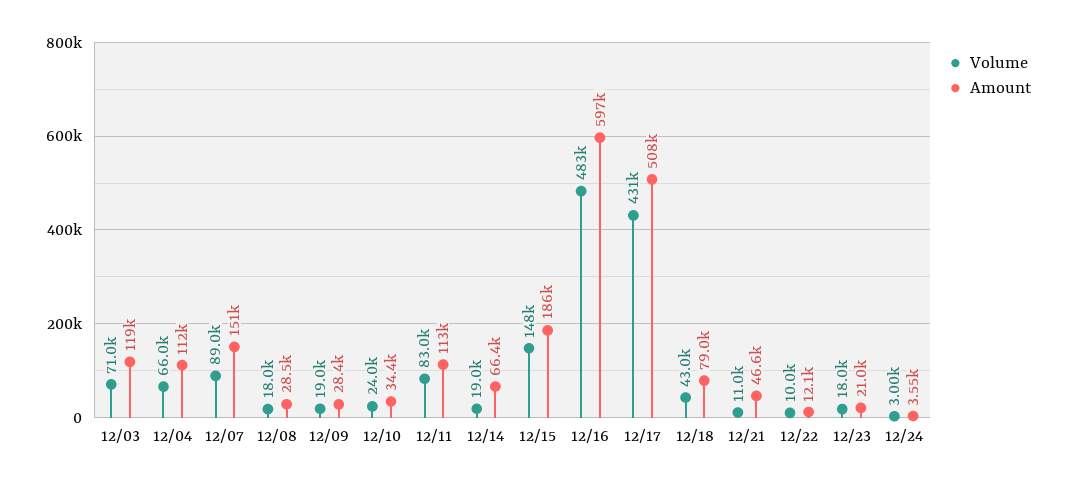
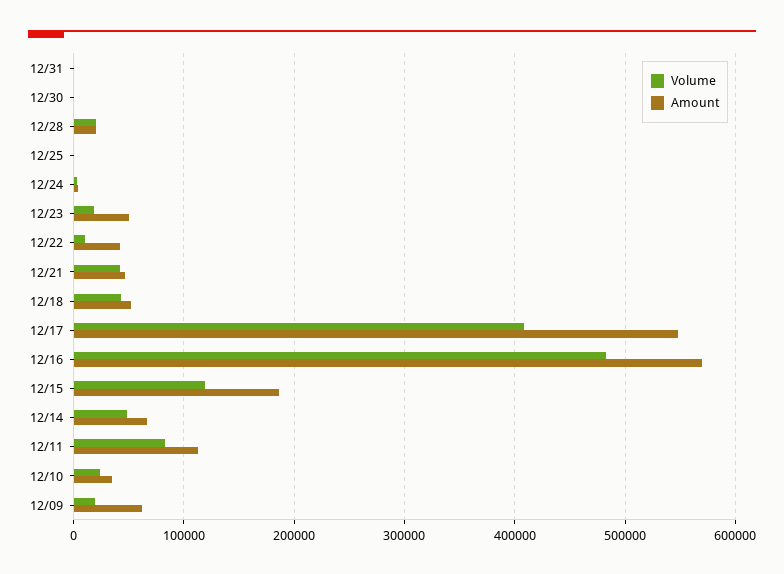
Volume, 12/03: 71000 -> none
Amount, 12/03: 119000 -> none
Volume, 12/04: 66000 -> none
Amount, 12/04: 112000 -> none
Volume, 12/07: 89000 -> none
Amount, 12/07: 151000 -> none
Volume, 12/08: 18000 -> none
Amount, 12/08: 28500 -> none
Amount, 12/09: 28400 -> 60000
Volume, 12/14: 19000 -> 50000
Volume, 12/15: 148000 -> 120000
Amount, 12/16: 597000 -> 570000
Volume, 12/17: 431000 -> 410000
Amount, 12/17: 508000 -> 550000
Amount, 12/18: 79000 -> 50000
Volume, 12/21: 11000 -> 40000
Amount, 12/22: 12100 -> 40000
Amount, 12/23: 21000 -> 50000
Volume, 12/31: none -> 0
Amount, 12/31: none -> 0
Volume, 12/30: none -> 0
Amount, 12/30: none -> 0
Volume, 12/28: none -> 20000
Amount, 12/28: none -> 20000
Volume, 12/25: none -> 0
Amount, 12/25: none -> 0

